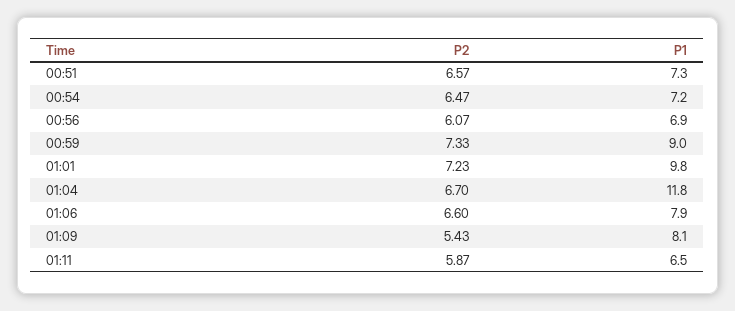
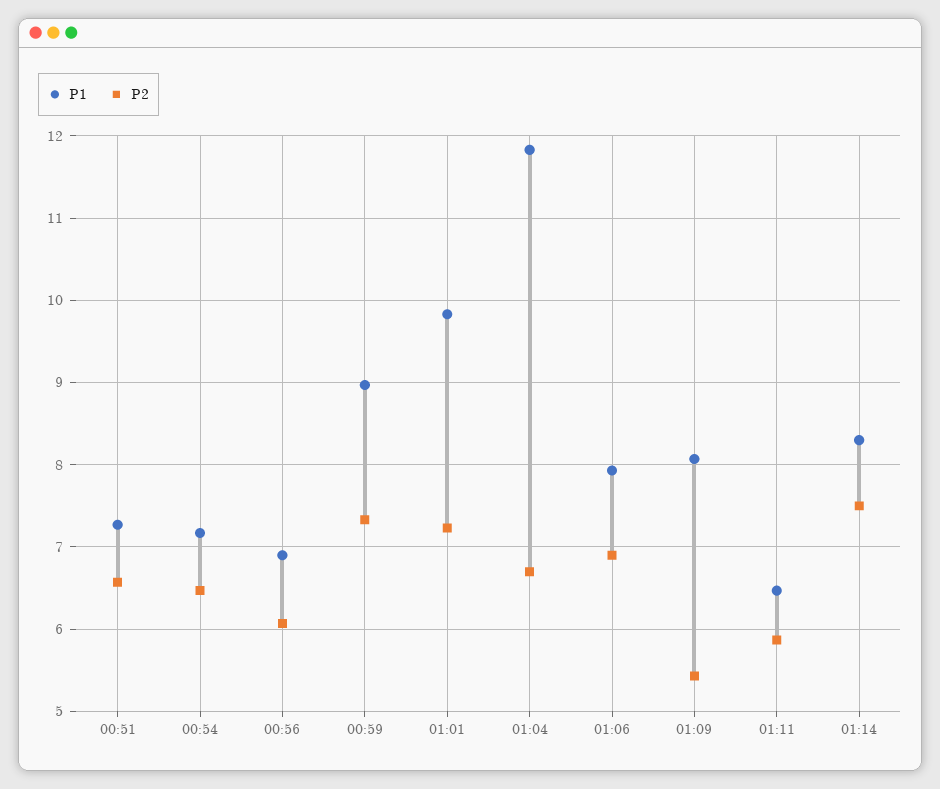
P2, 01:06: 6.6 -> 6.9
P1, 01:14: none -> 8.3
P2, 01:14: none -> 7.5

